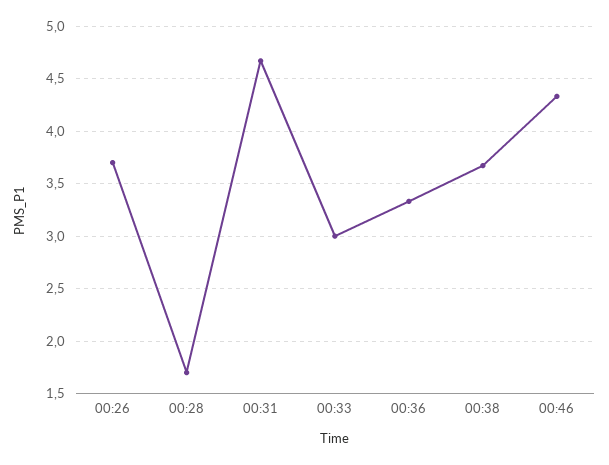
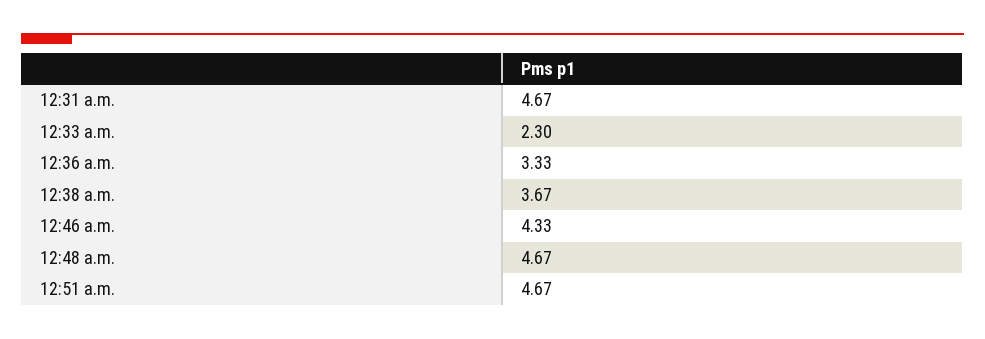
00:26: 3.7 -> none
00:28: 1.7 -> none
00:33: 3 -> 2.3
12:48 a.m.: none -> 4.67
12:51 a.m.: none -> 4.67

